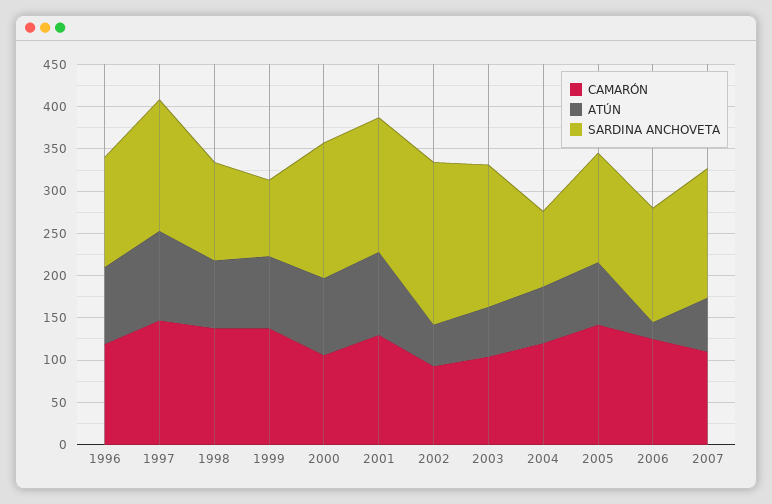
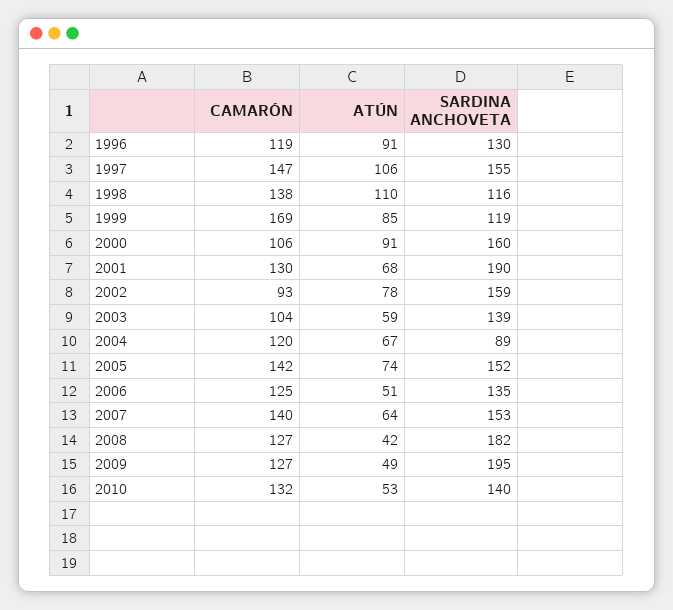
ATÚN, 1998: 80 -> 110
CAMARÓN, 1999: 140 -> 169
SARDINA ANCHOVETA, 1999: 90 -> 119
ATÚN, 2001: 100 -> 68
SARDINA ANCHOVETA, 2001: 160 -> 190
ATÚN, 2002: 50 -> 78
SARDINA ANCHOVETA, 2002: 190 -> 159
SARDINA ANCHOVETA, 2003: 170 -> 139
SARDINA ANCHOVETA, 2005: 130 -> 152
ATÚN, 2006: 20 -> 51
CAMARÓN, 2007: 110 -> 140
CAMARÓN, 2008: none -> 127
ATÚN, 2008: none -> 42
SARDINA ANCHOVETA, 2008: none -> 182
CAMARÓN, 2009: none -> 127
ATÚN, 2009: none -> 49
SARDINA ANCHOVETA, 2009: none -> 195
CAMARÓN, 2010: none -> 132
ATÚN, 2010: none -> 53
SARDINA ANCHOVETA, 2010: none -> 140

